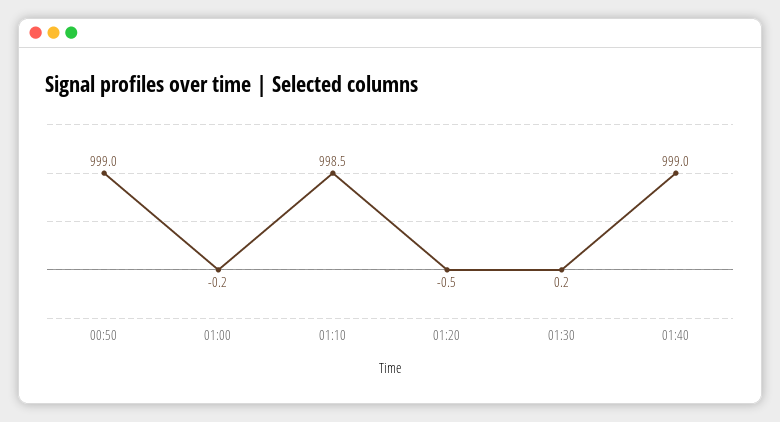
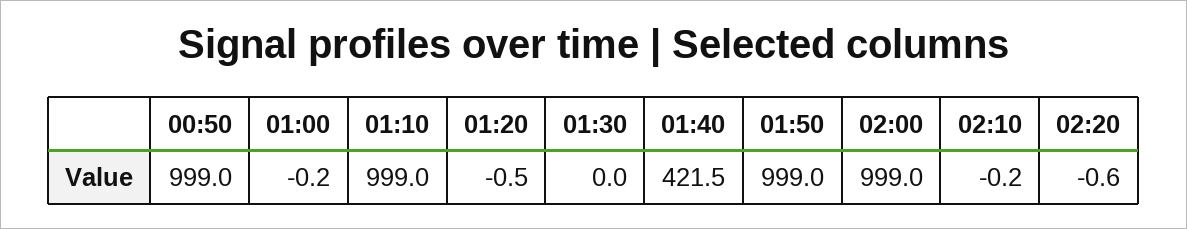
01:10: 998.5 -> 999
01:30: 0.2 -> 0
01:40: 999 -> 421.5
01:50: none -> 999
02:00: none -> 999
02:10: none -> -0.2
02:20: none -> -0.6

